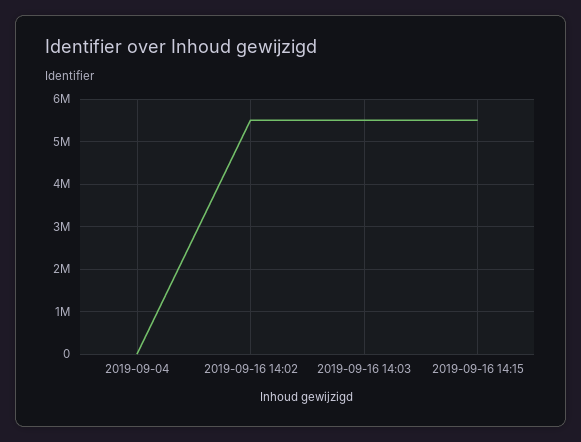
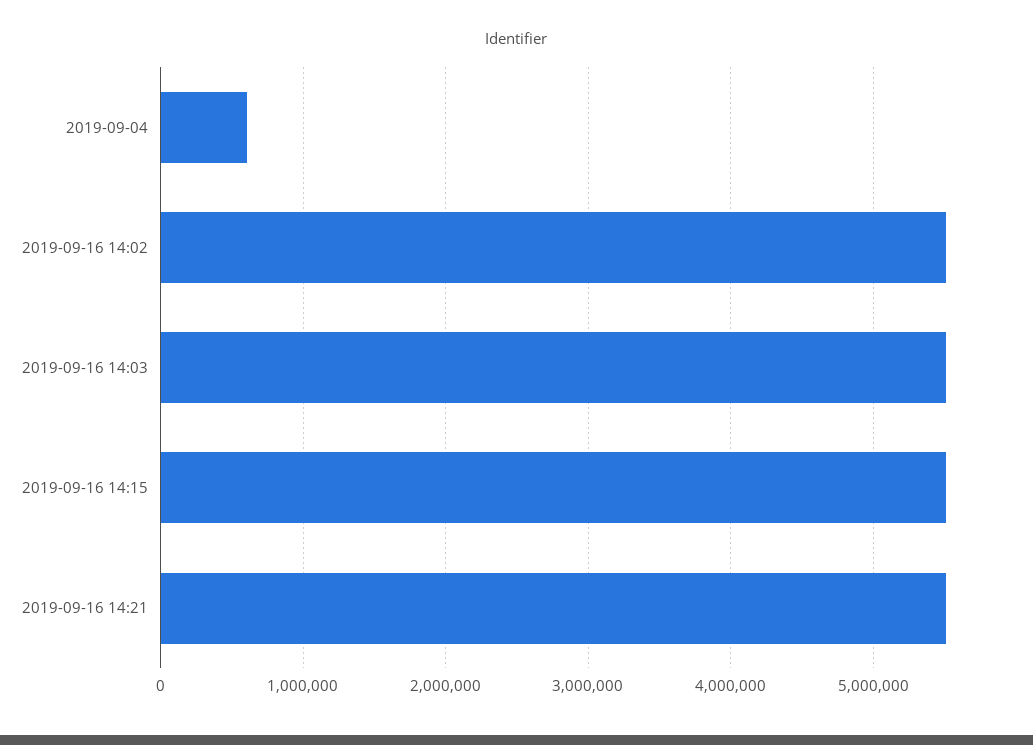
2019-09-04: 0 -> 600000
2019-09-16 14:21: none -> 5500000

